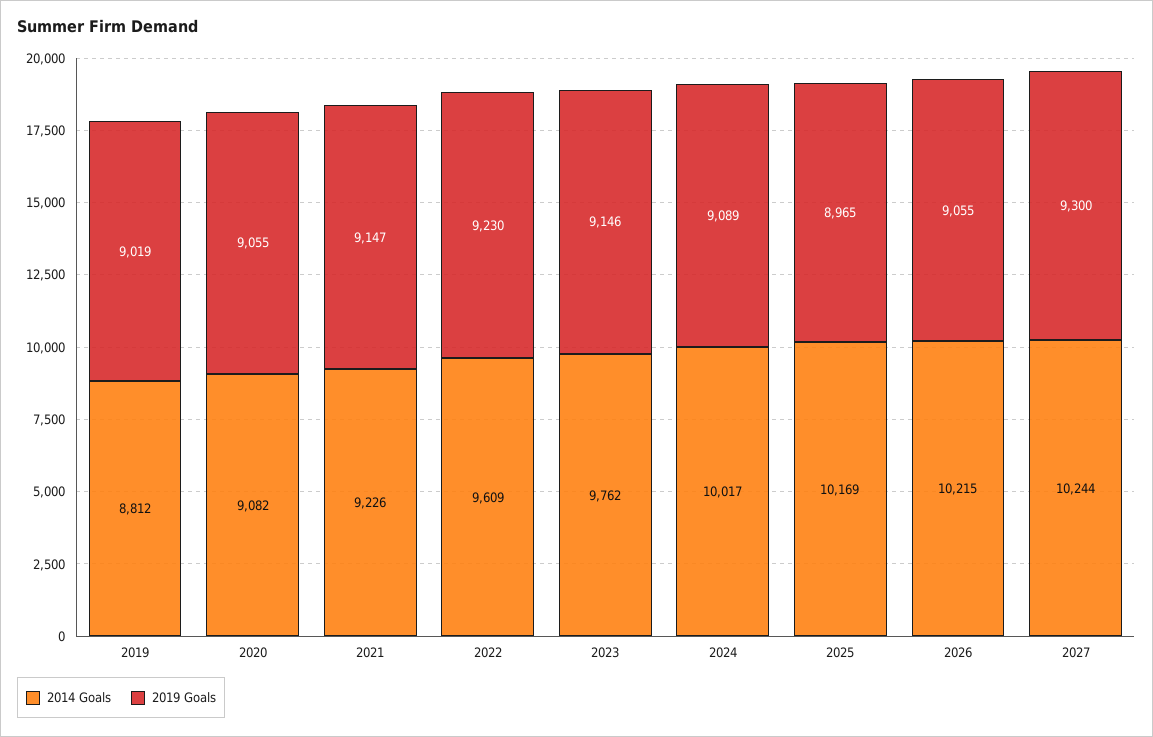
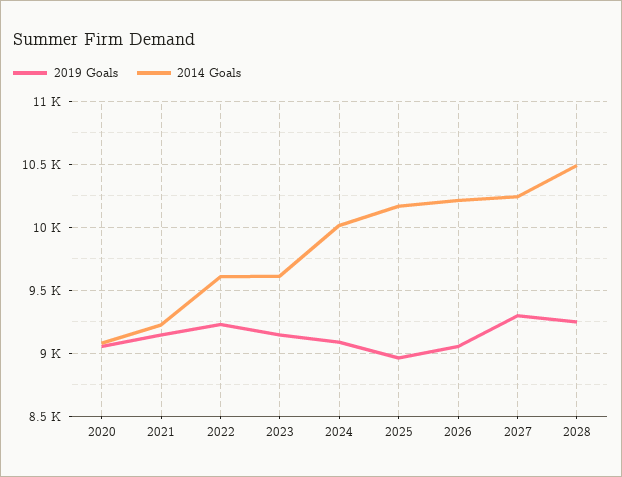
2014 Goals, 2019: 8812 -> none
2019 Goals, 2019: 9019 -> none
2014 Goals, 2023: 9762 -> 9600
2019 Goals, 2028: none -> 9250
2014 Goals, 2028: none -> 10500

